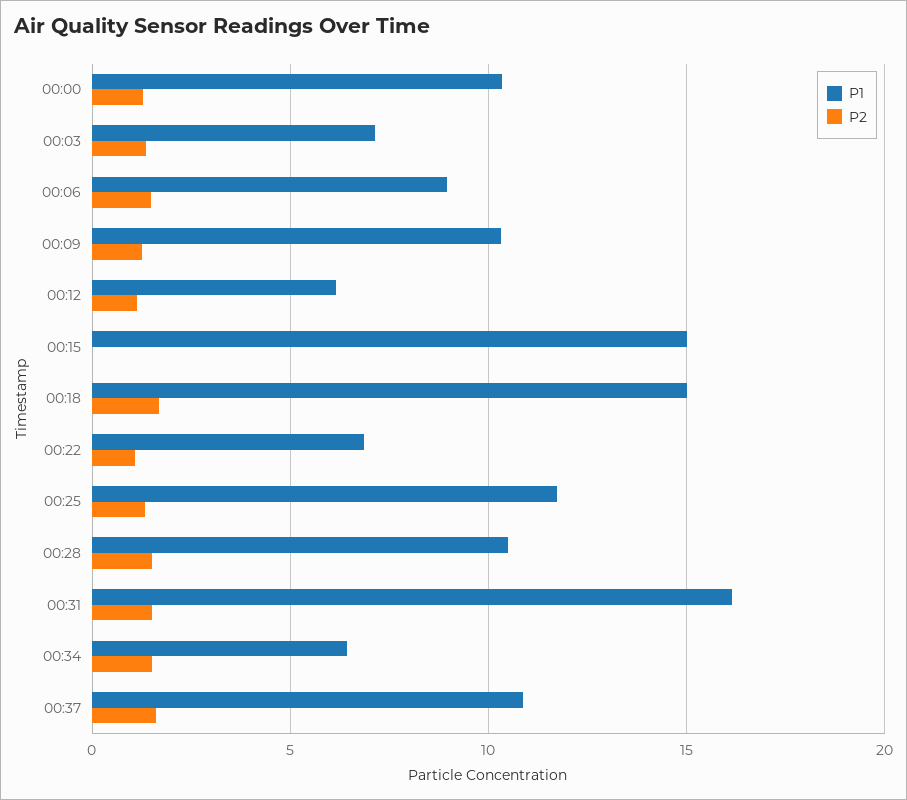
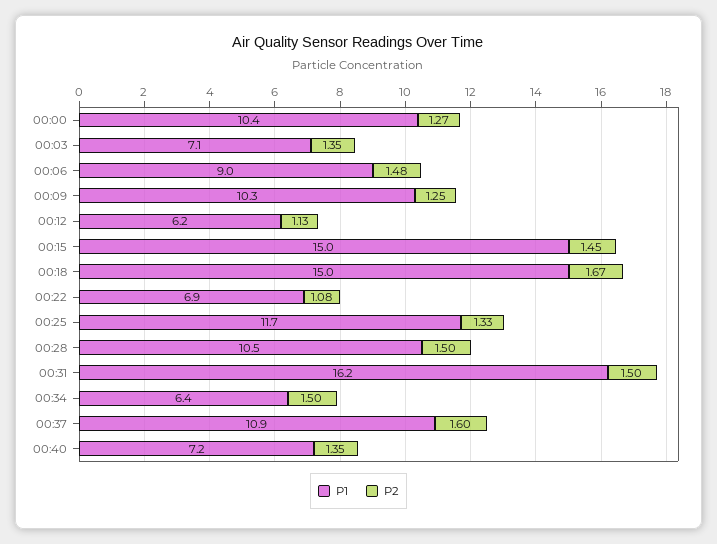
P2, 00:15: 0 -> 1.45
P1, 00:40: none -> 7.2
P2, 00:40: none -> 1.35

